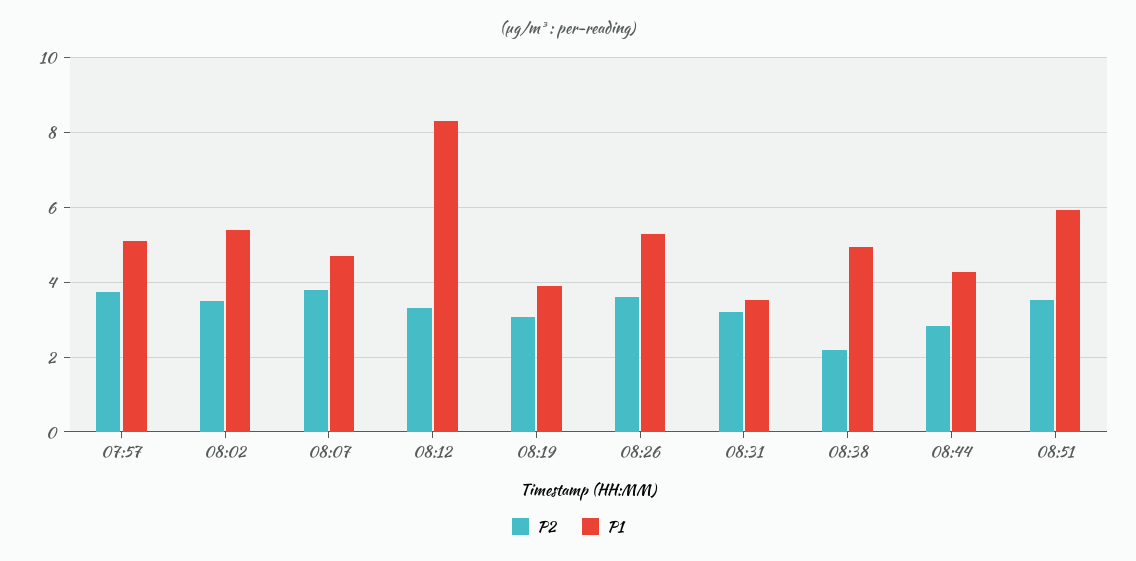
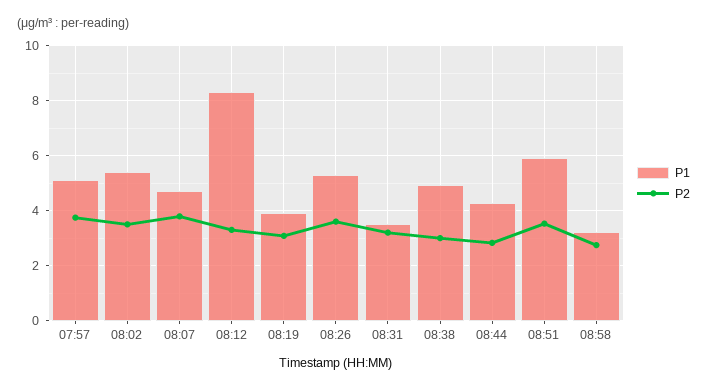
P2, 08:38: 2.2 -> 3
P1, 08:58: none -> 3.25
P2, 08:58: none -> 2.75

